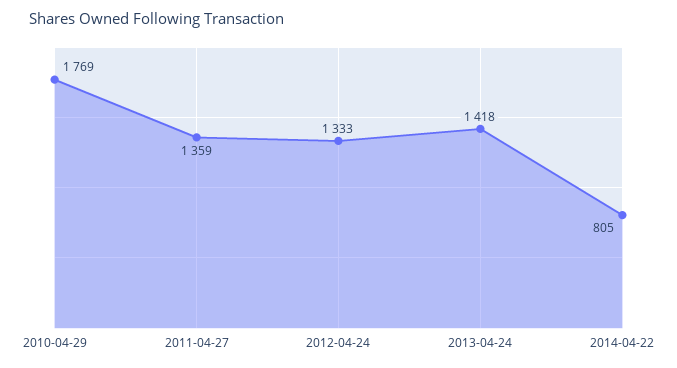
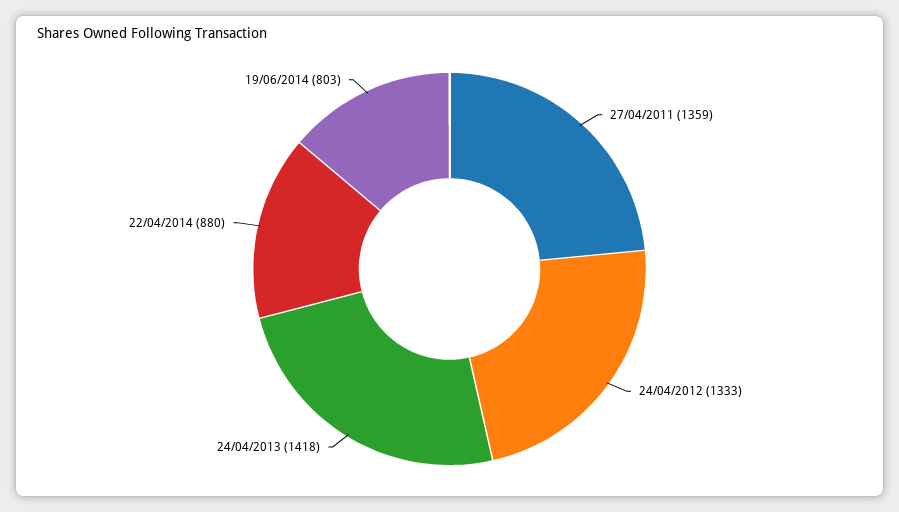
2010-04-29: 1769 -> none
2014-04-22: 805 -> 880
19/06/2014: none -> 803

